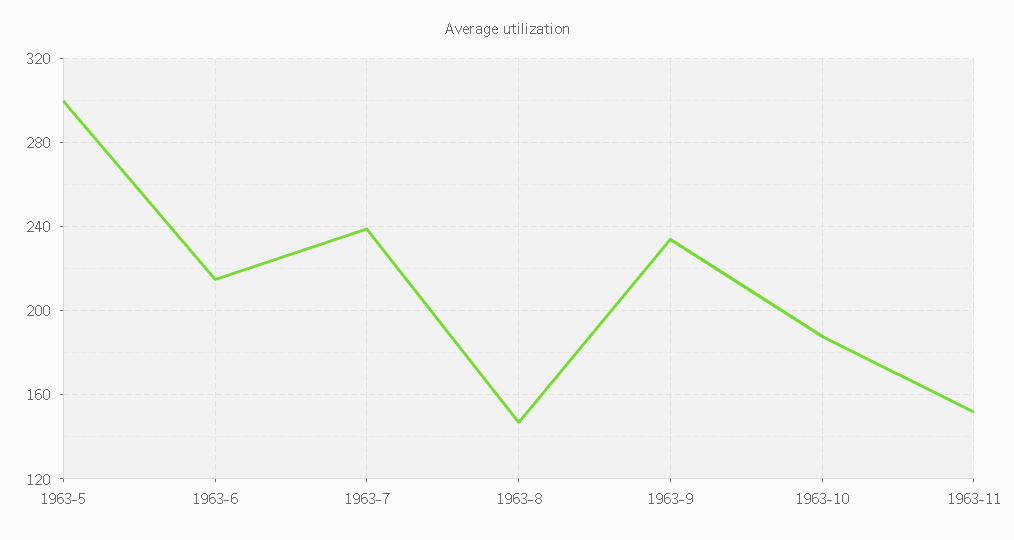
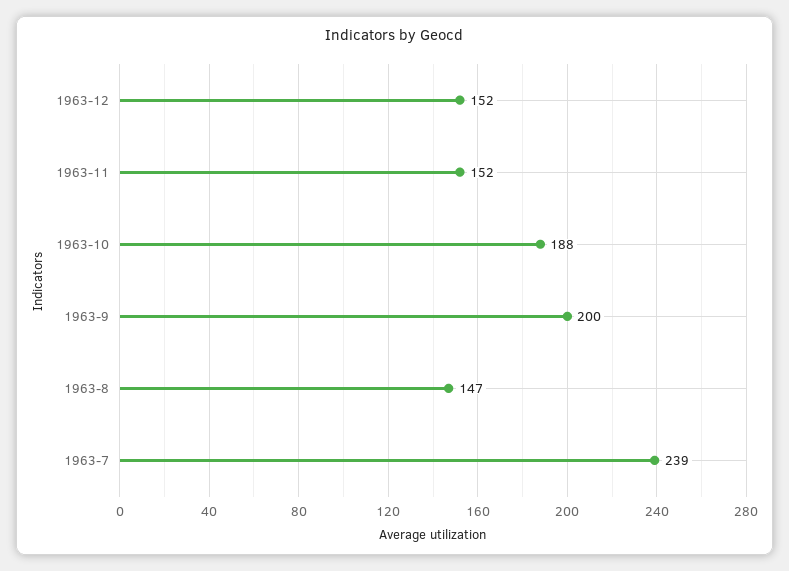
1963-5: 300 -> none
1963-6: 215 -> none
1963-9: 235 -> 200
1963-12: none -> 152

